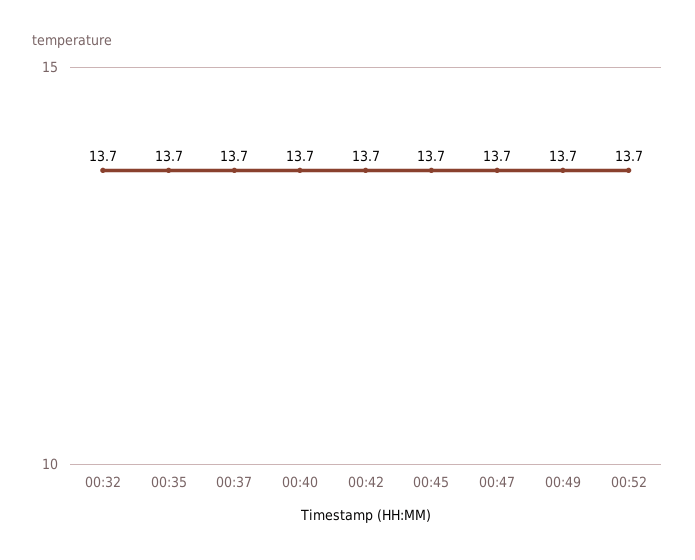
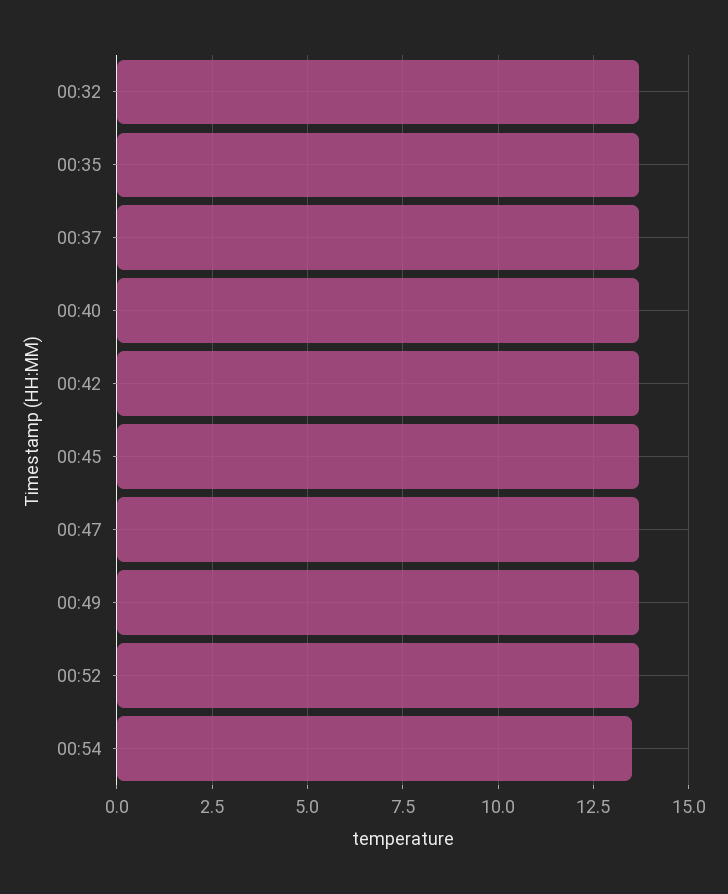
00:54: none -> 13.5

